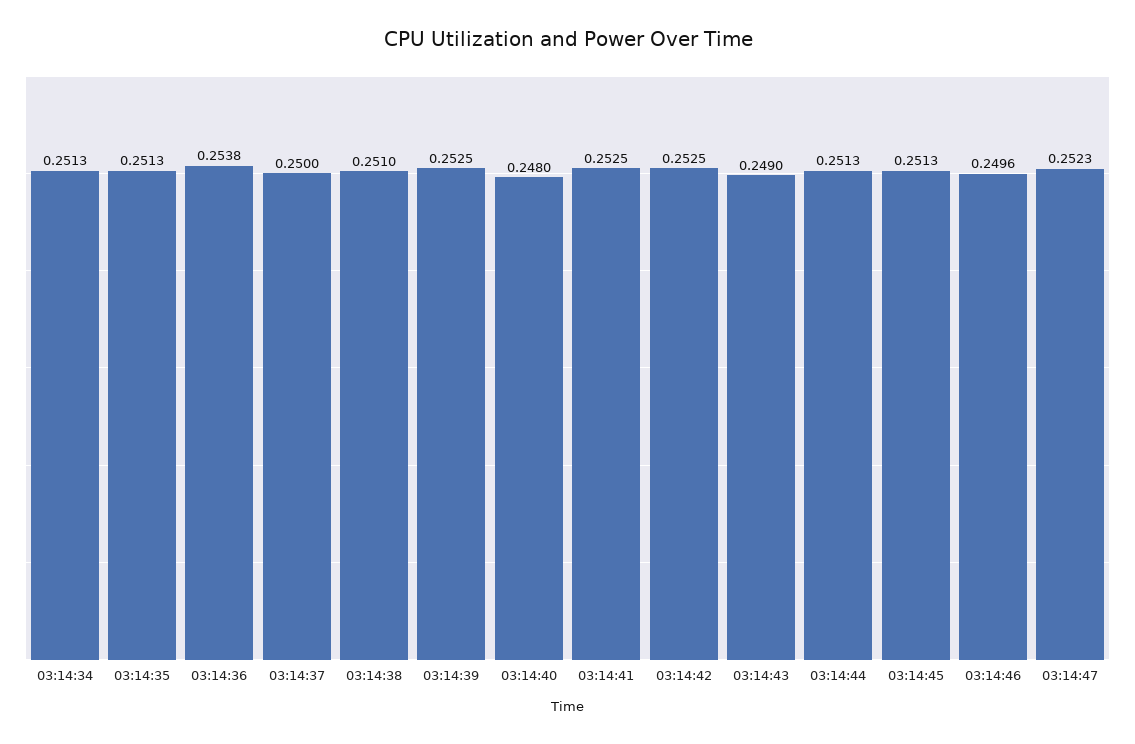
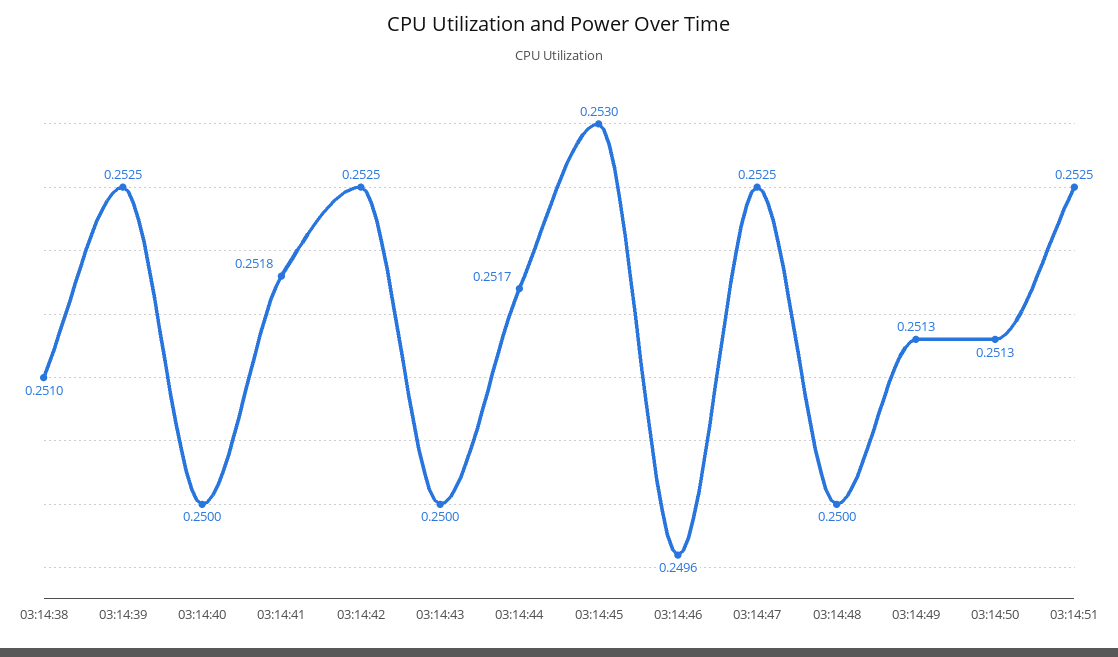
03:14:34: 0.2513 -> none
03:14:35: 0.2513 -> none
03:14:36: 0.2538 -> none
03:14:37: 0.25 -> none
03:14:40: 0.248 -> 0.25
03:14:41: 0.2525 -> 0.2518
03:14:43: 0.249 -> 0.25
03:14:44: 0.2513 -> 0.2517
03:14:45: 0.2513 -> 0.253
03:14:47: 0.2523 -> 0.2525
03:14:48: none -> 0.25
03:14:49: none -> 0.2513
03:14:50: none -> 0.2513
03:14:51: none -> 0.2525

